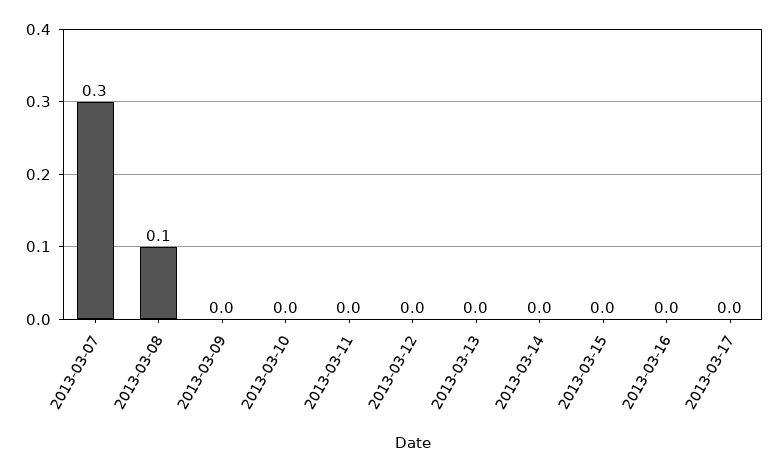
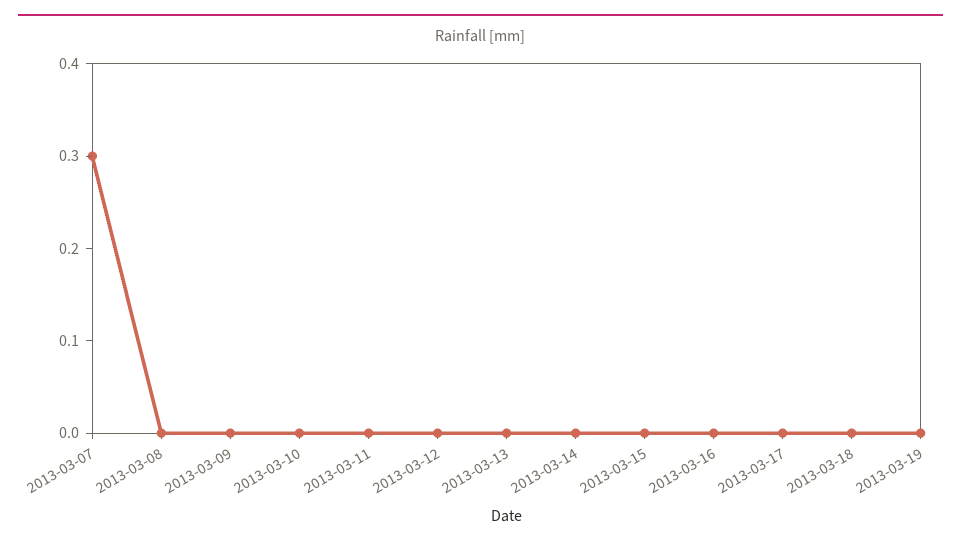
2013-03-08: 0.1 -> 0
2013-03-18: none -> 0
2013-03-19: none -> 0

